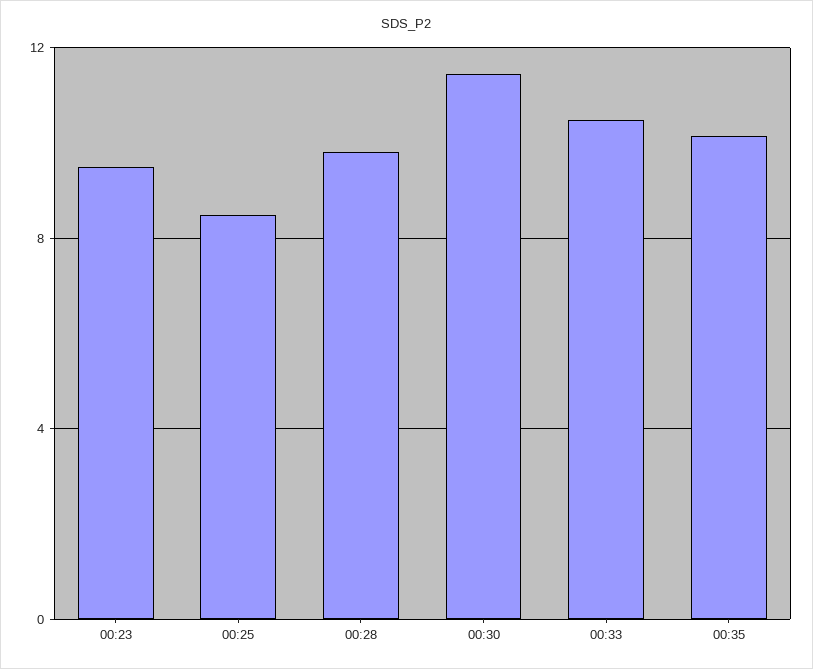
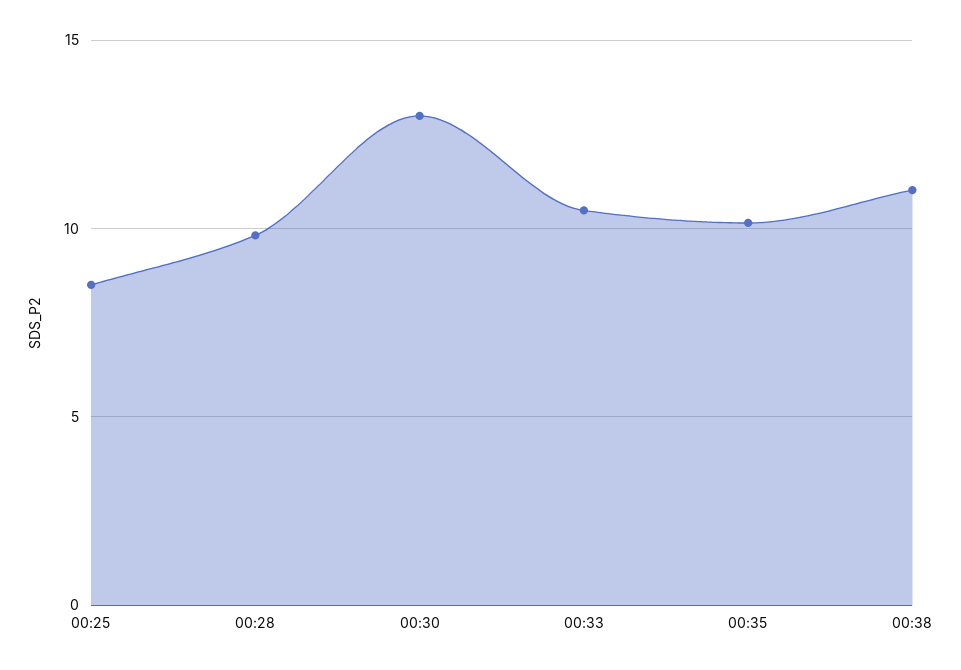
00:23: 9.5 -> none
00:30: 11.5 -> 13
00:38: none -> 11

